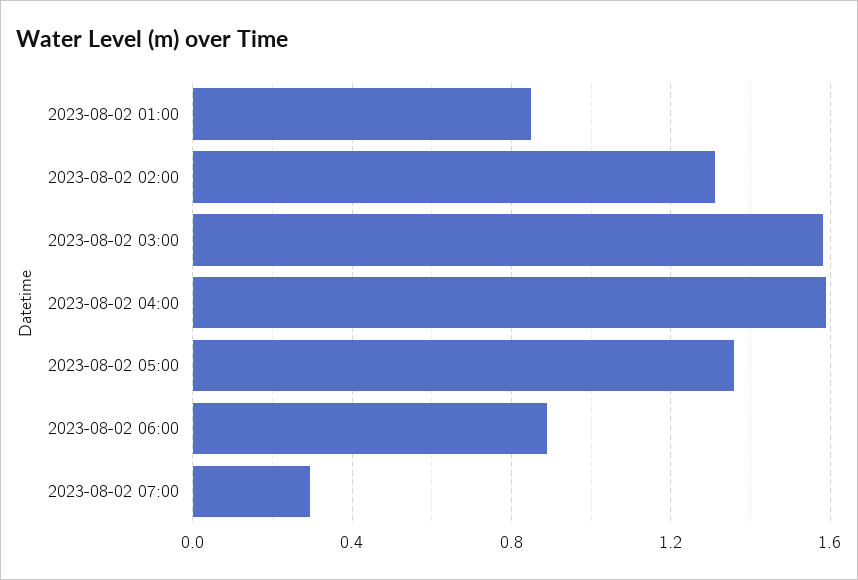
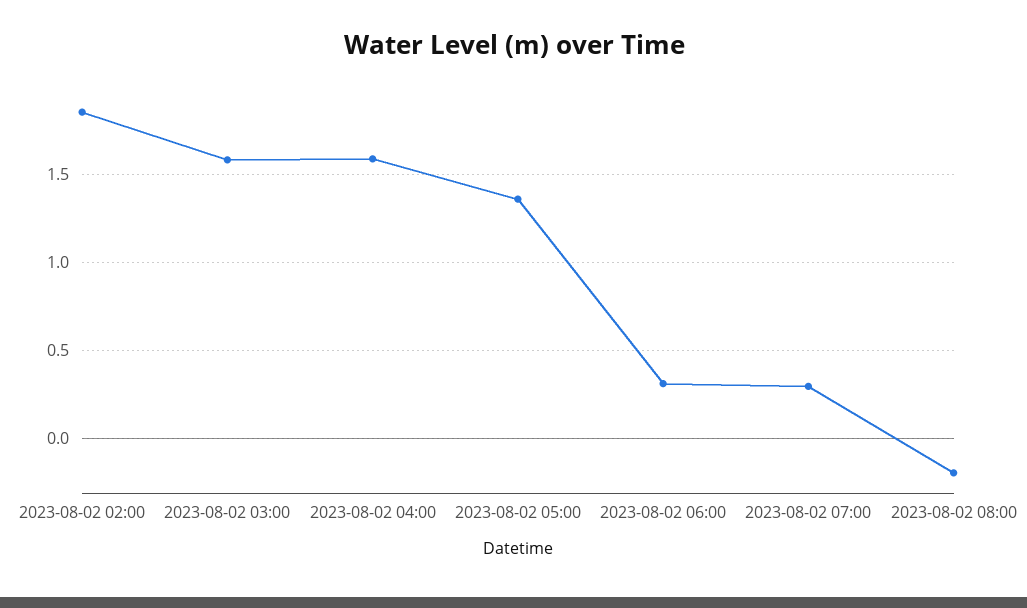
2023-08-02 01:00: 0.85 -> none
2023-08-02 02:00: 1.3 -> 1.85
2023-08-02 06:00: 0.9 -> 0.3
2023-08-02 08:00: none -> -0.2

